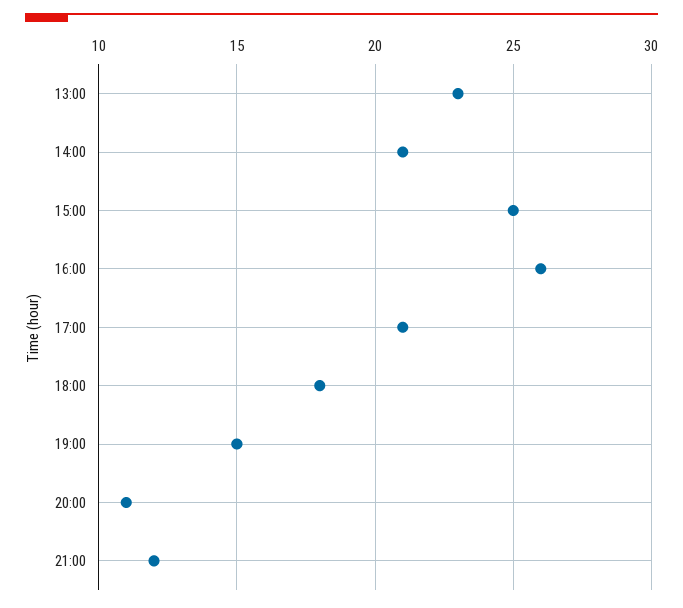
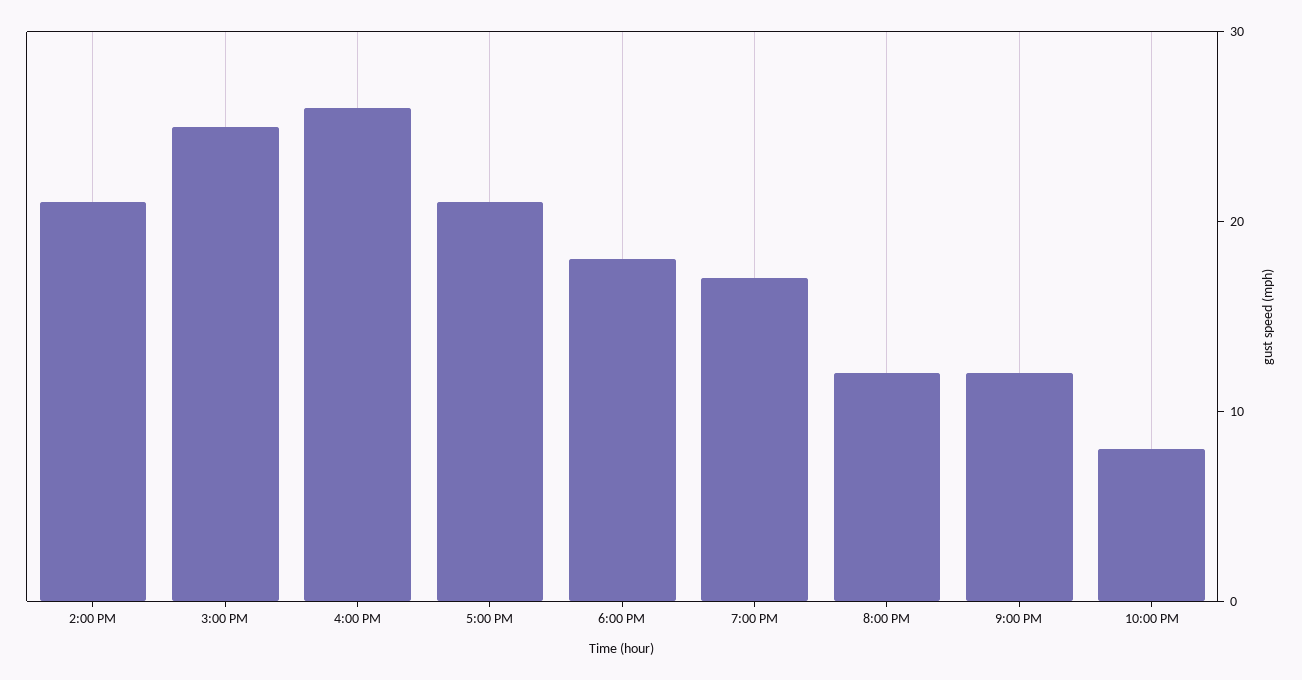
13:00: 23 -> none
19:00: 15 -> 17
20:00: 11 -> 12
10:00 PM: none -> 8

